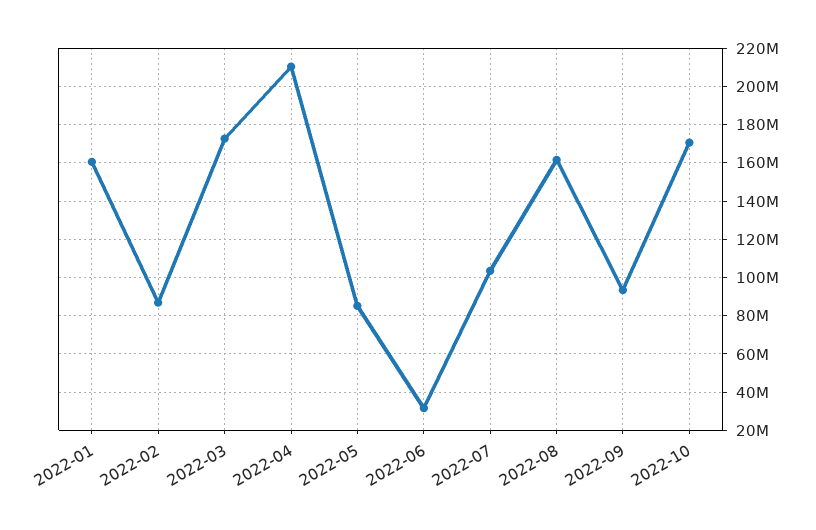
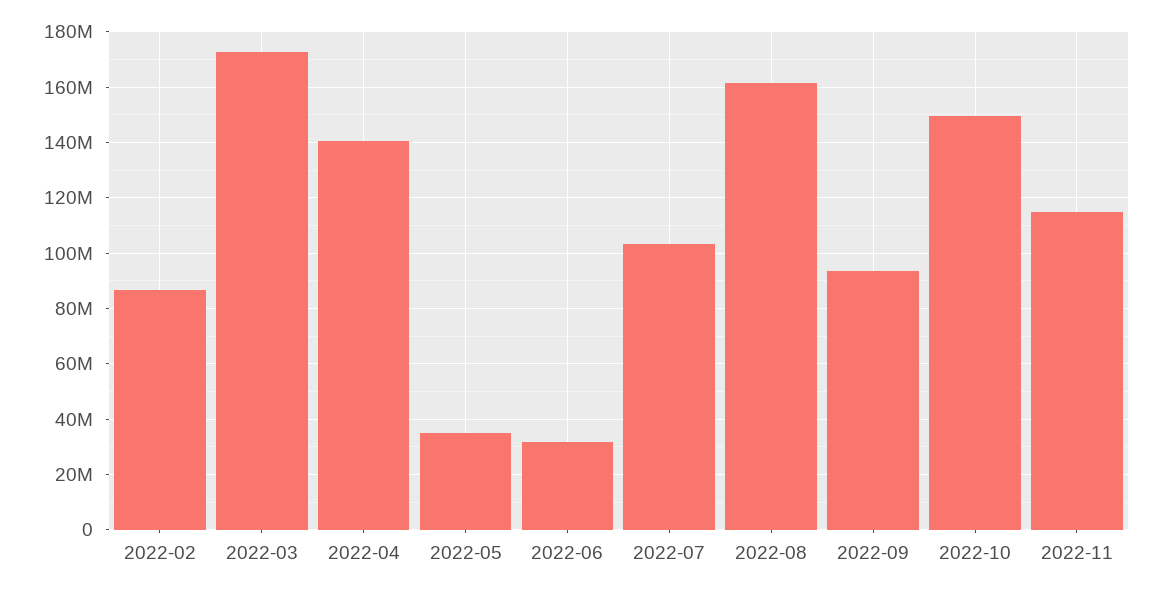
2022-01: 160000000 -> none
2022-04: 210000000 -> 140000000
2022-05: 85000000 -> 35000000
2022-10: 170000000 -> 150000000
2022-11: none -> 115000000

